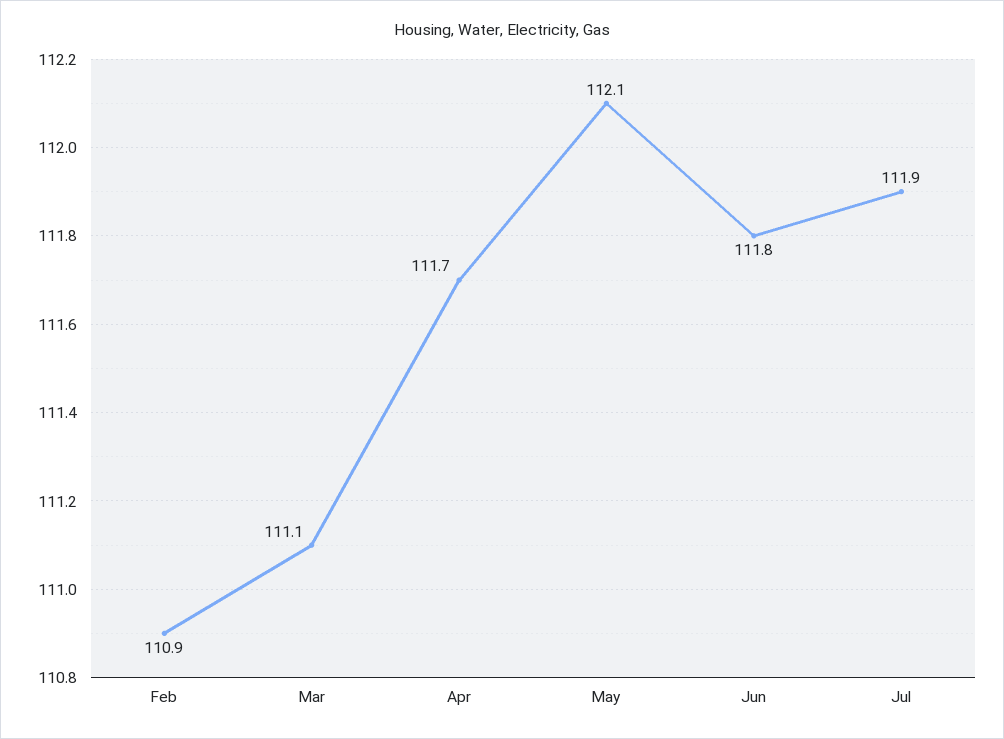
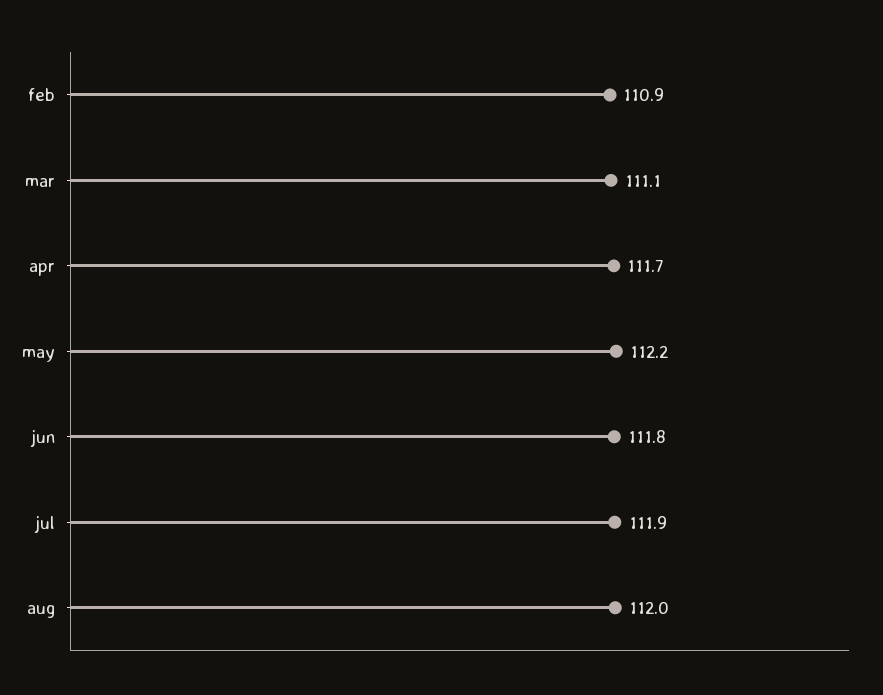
May: 112.1 -> 112.2
aug: none -> 112

